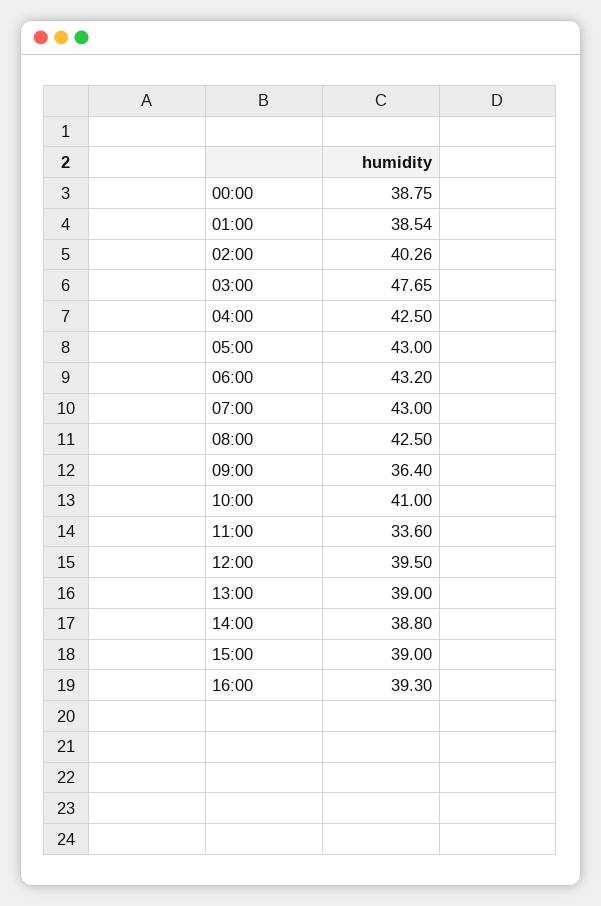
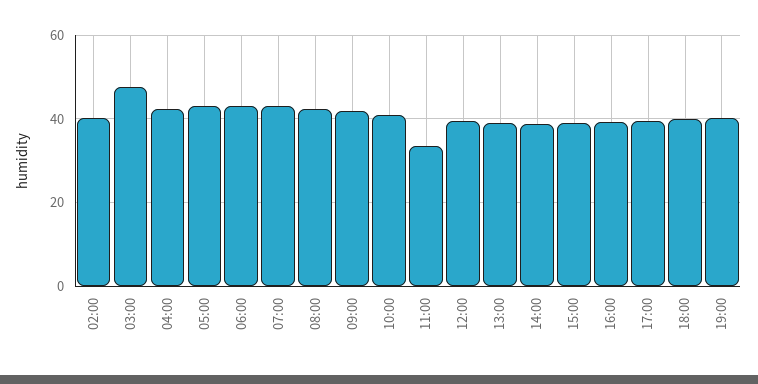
00:00: 38.75 -> none
01:00: 38.54 -> none
09:00: 36.4 -> 42
17:00: none -> 40
18:00: none -> 40
19:00: none -> 40

